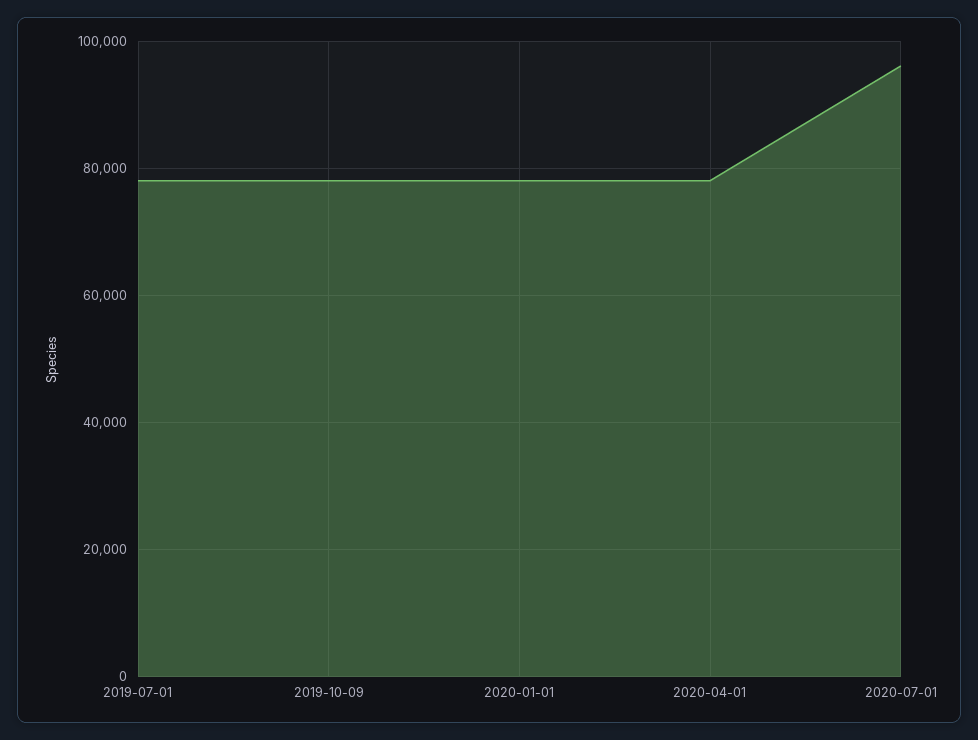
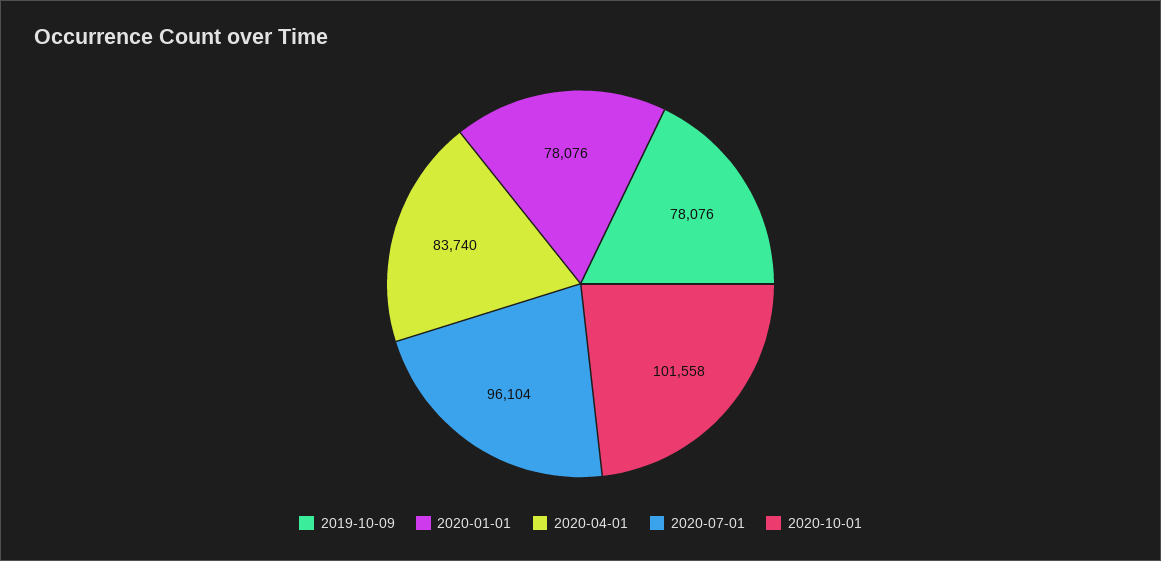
2019-07-01: 78000 -> none
2020-04-01: 78000 -> 83740
2020-10-01: none -> 101558

